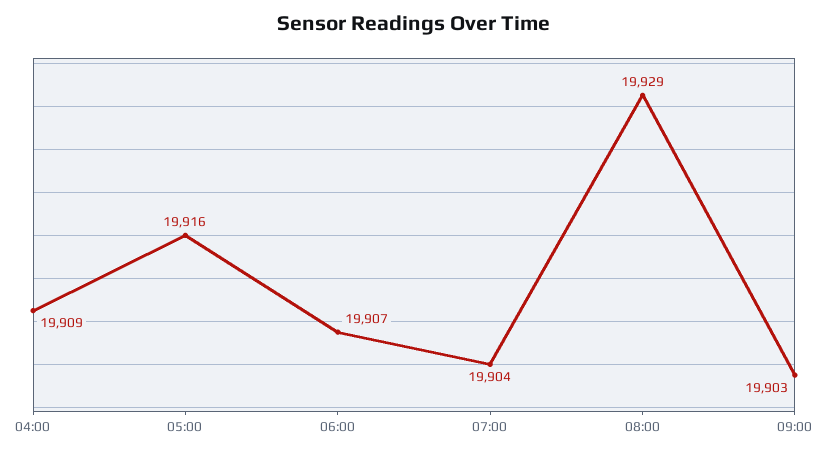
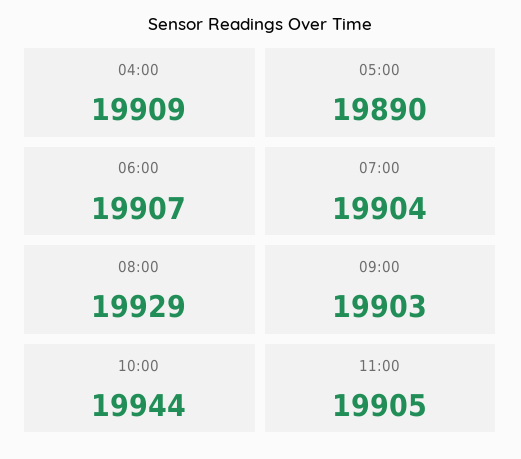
05:00: 19916 -> 19890
10:00: none -> 19944
11:00: none -> 19905

